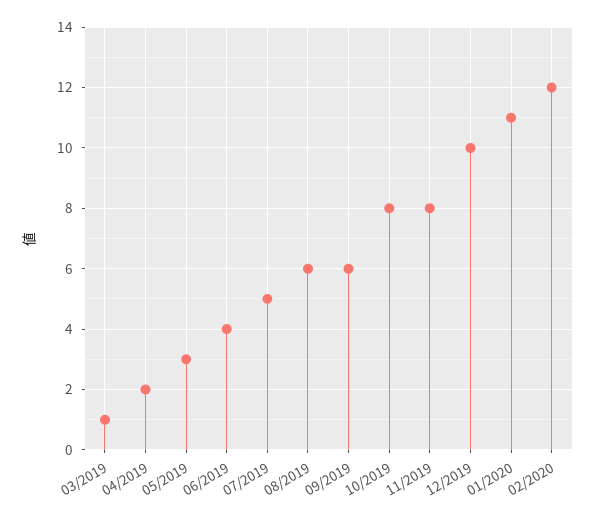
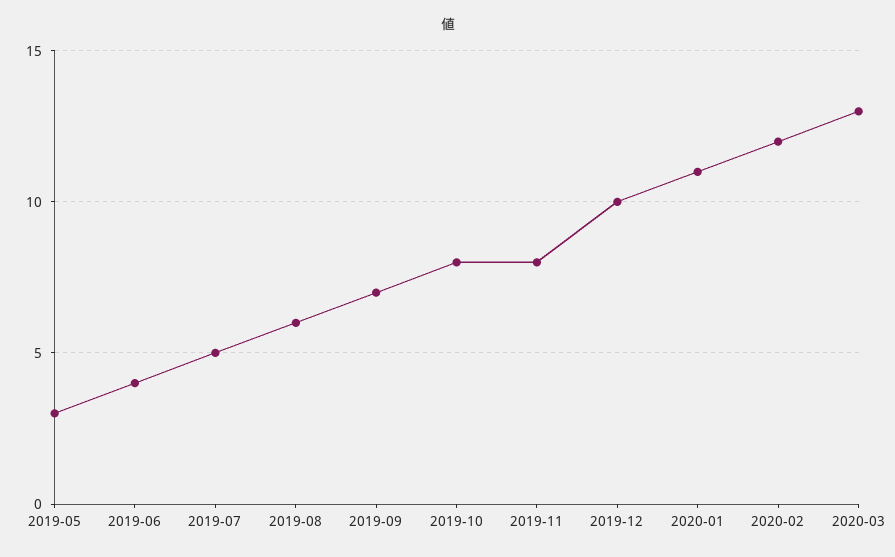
03/2019: 1 -> none
04/2019: 2 -> none
09/2019: 6 -> 7
2020-03: none -> 13

